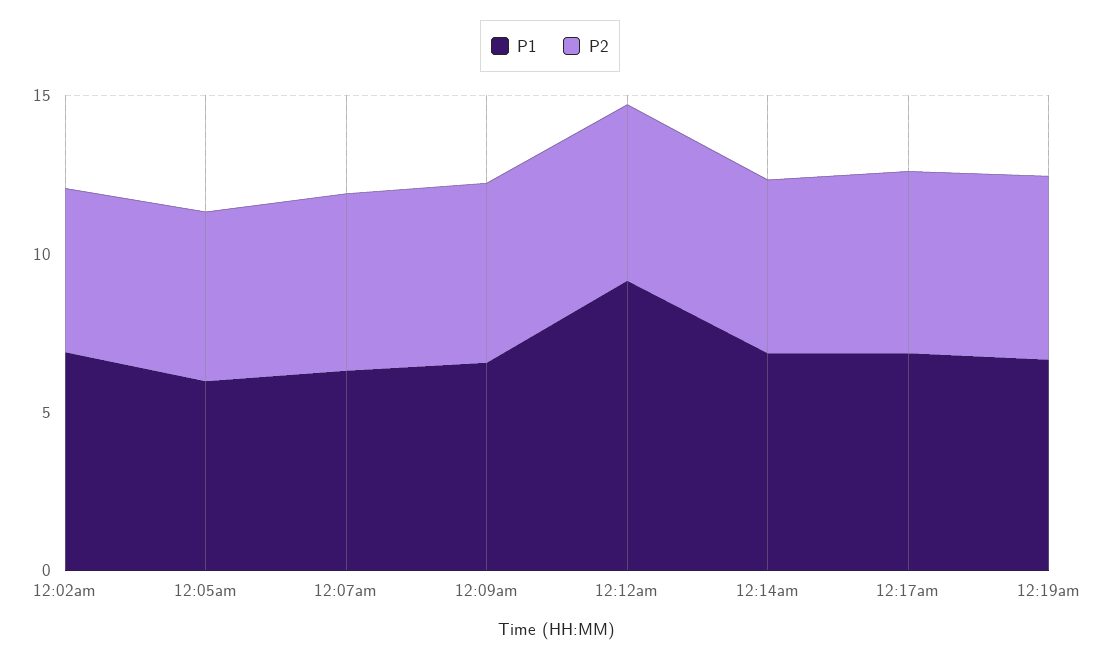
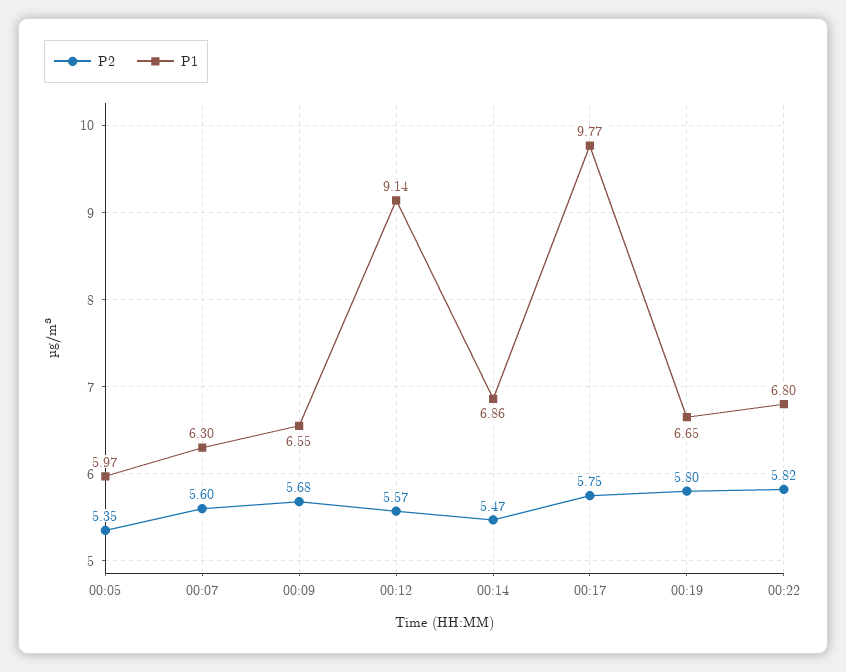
P1, 12:02am: 7 -> none
P2, 12:02am: 5 -> none
P1, 12:17am: 7 -> 9.77
P2, 00:22: none -> 5.82
P1, 00:22: none -> 6.8

